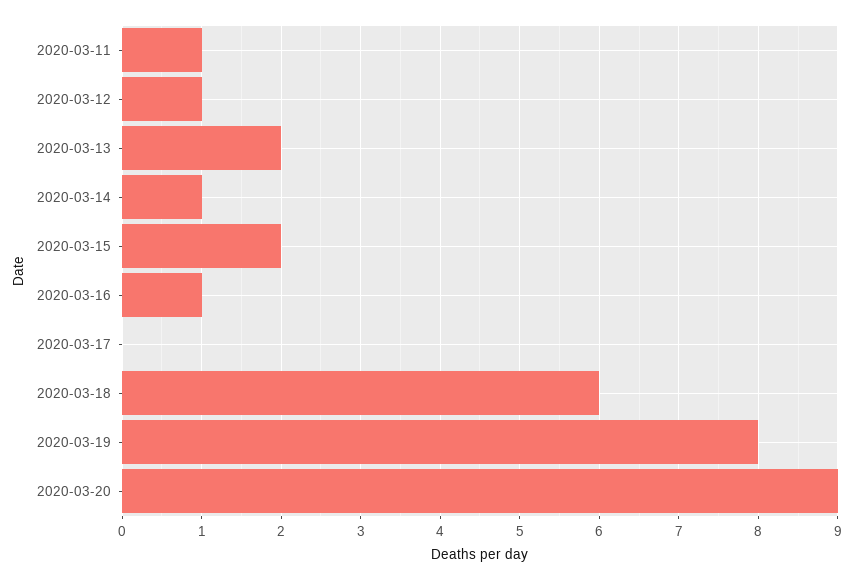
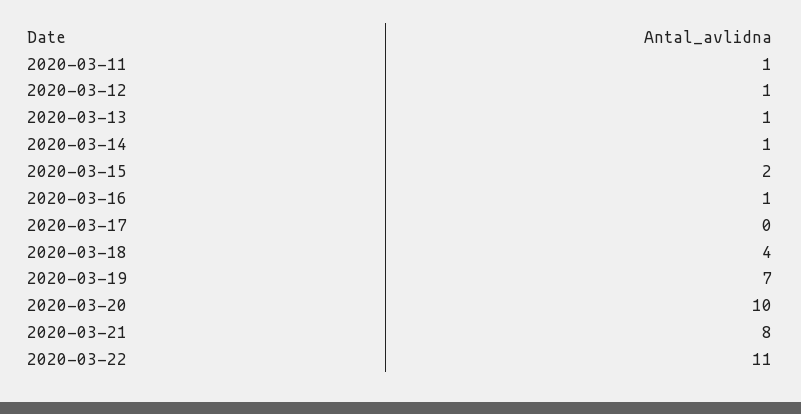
2020-03-13: 2 -> 1
2020-03-18: 6 -> 4
2020-03-19: 8 -> 7
2020-03-20: 9 -> 10
2020-03-21: none -> 8
2020-03-22: none -> 11

